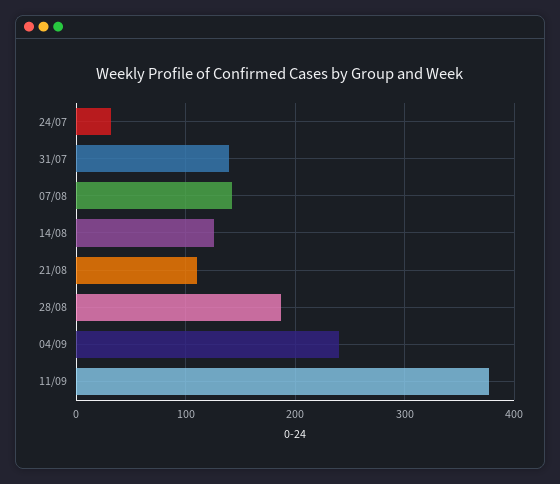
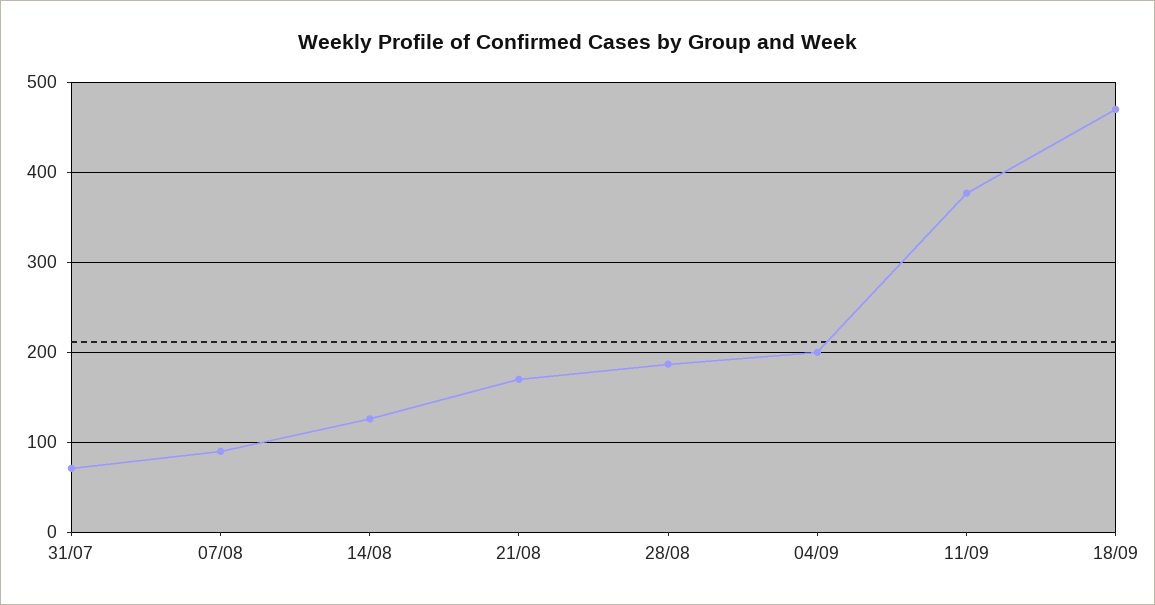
24/07: 30 -> none
31/07: 140 -> 70
07/08: 140 -> 90
21/08: 110 -> 170
04/09: 240 -> 200
18/09: none -> 470

